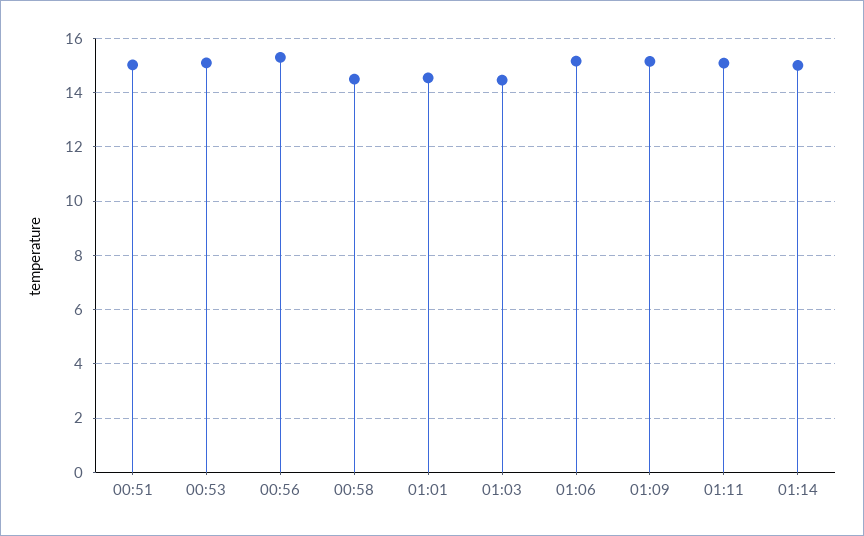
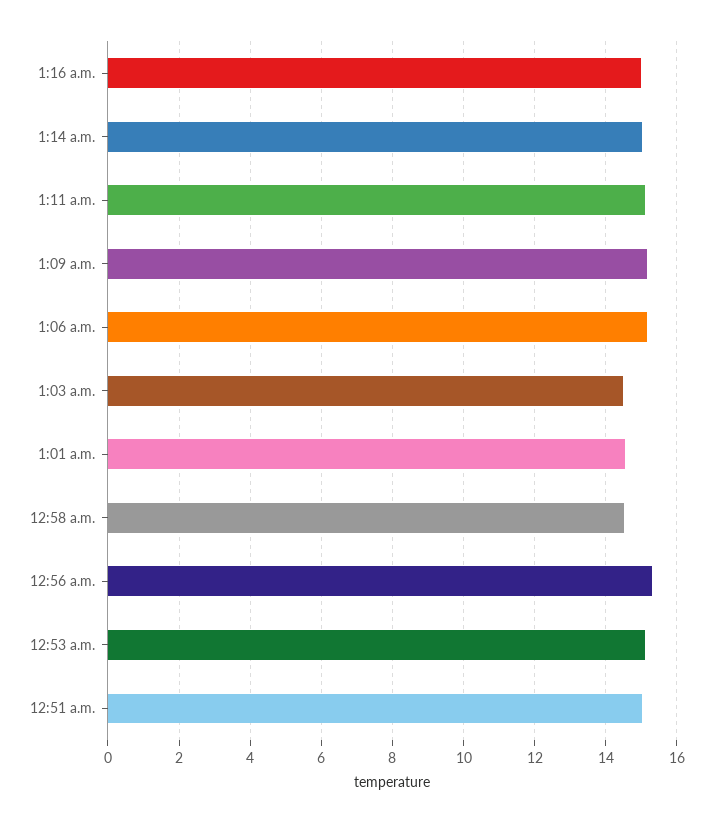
1:16 a.m.: none -> 15

